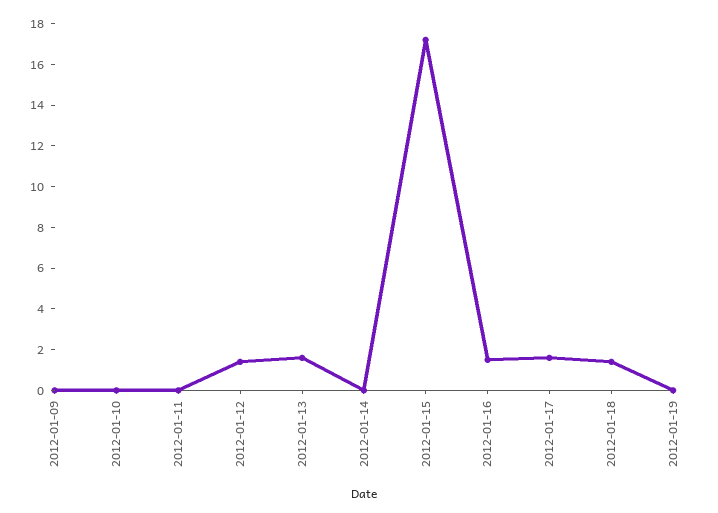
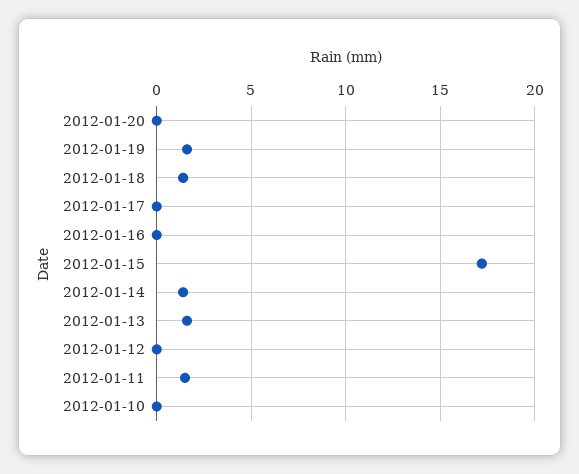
2012-01-09: 0 -> none
2012-01-11: 0 -> 1.5
2012-01-12: 1.5 -> 0
2012-01-14: 0 -> 1.5
2012-01-16: 1.5 -> 0
2012-01-17: 1.5 -> 0
2012-01-19: 0 -> 1.5
2012-01-20: none -> 0

